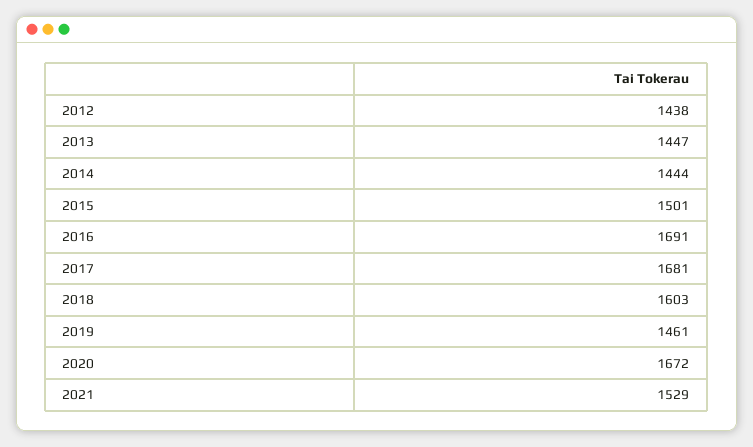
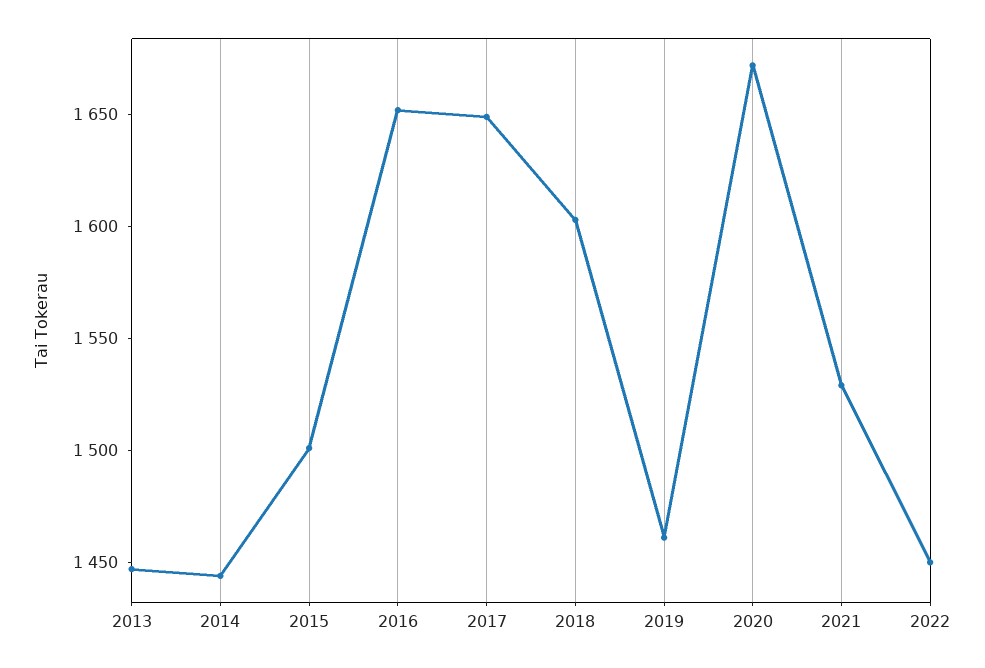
2012: 1438 -> none
2016: 1691 -> 1650
2017: 1681 -> 1650
2022: none -> 1450

